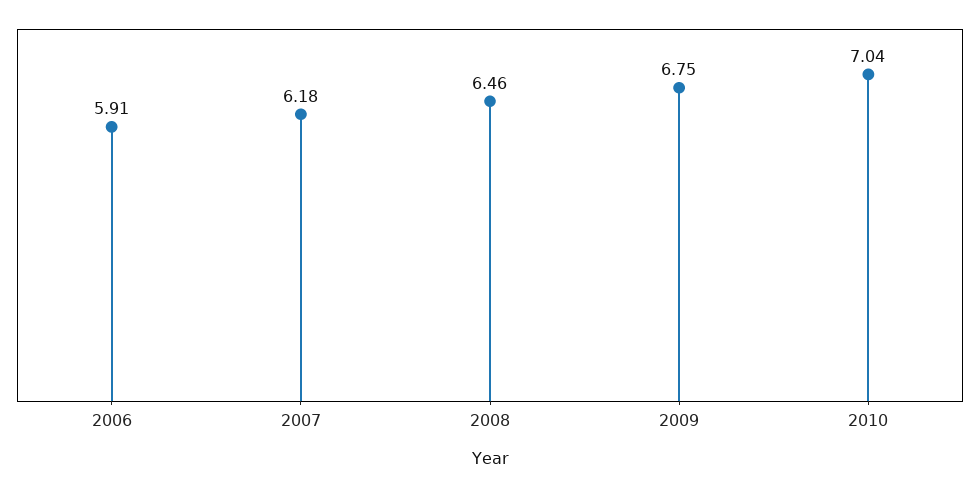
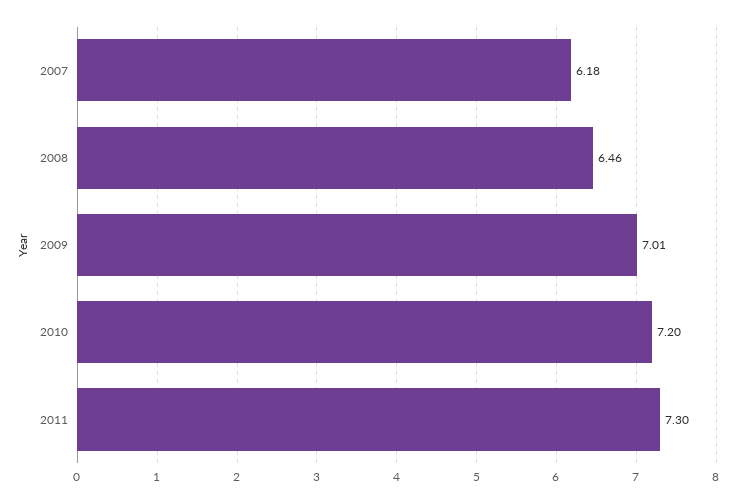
2006: 5.91 -> none
2009: 6.75 -> 7.01
2010: 7.04 -> 7.2
2011: none -> 7.3

